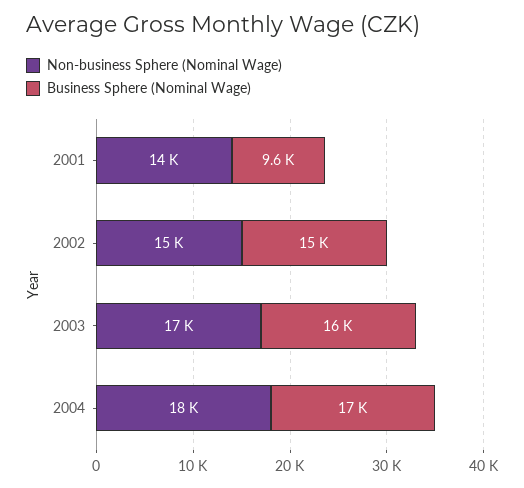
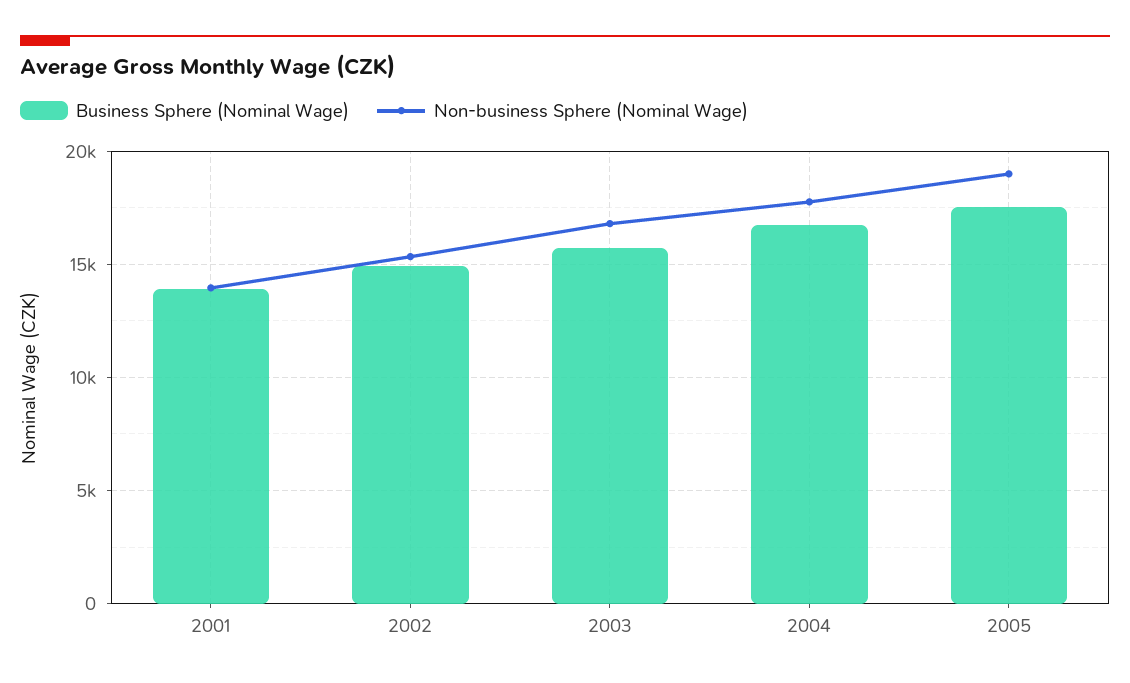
Business Sphere (Nominal Wage), 2001: 9600 -> 14000
Business Sphere (Nominal Wage), 2005: none -> 17500
Non-business Sphere (Nominal Wage), 2005: none -> 19000

